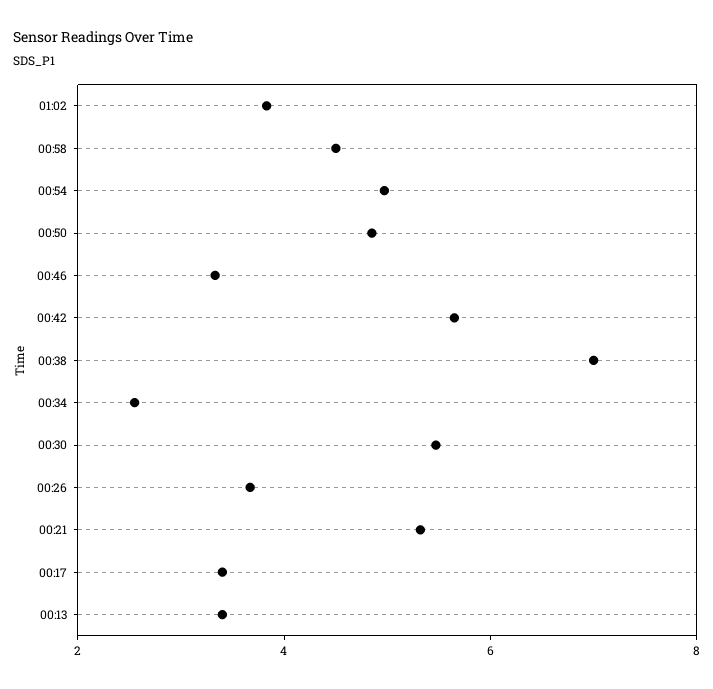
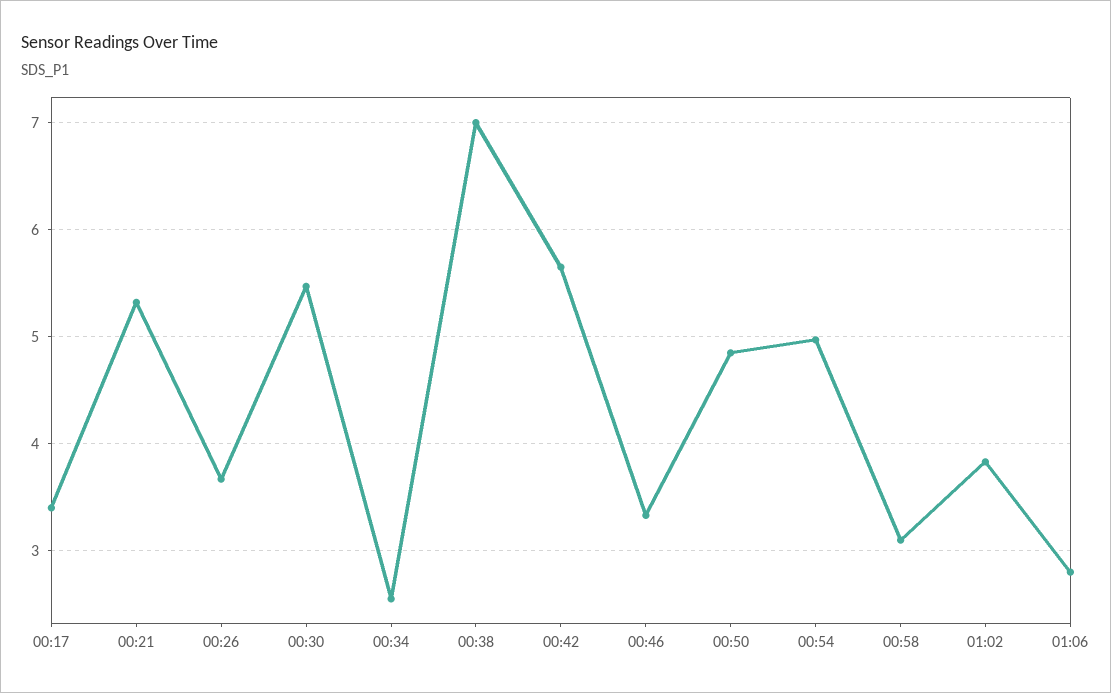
00:58: 4.5 -> 3.1
00:13: 3.5 -> none
01:06: none -> 2.8

